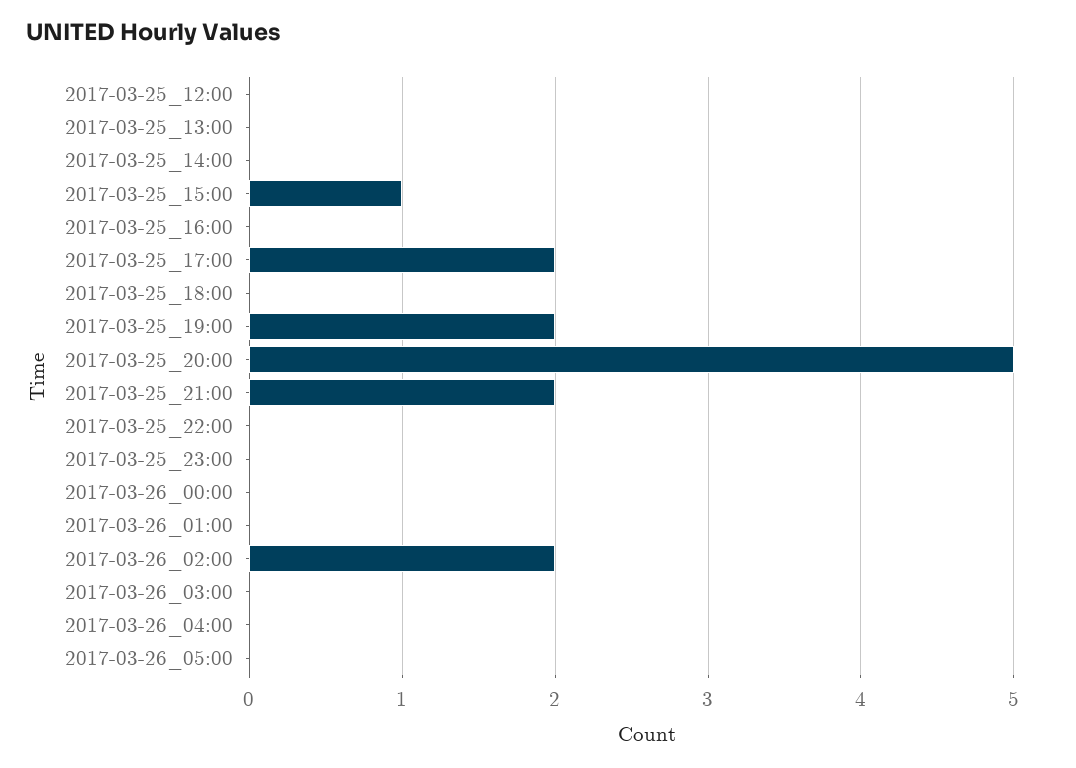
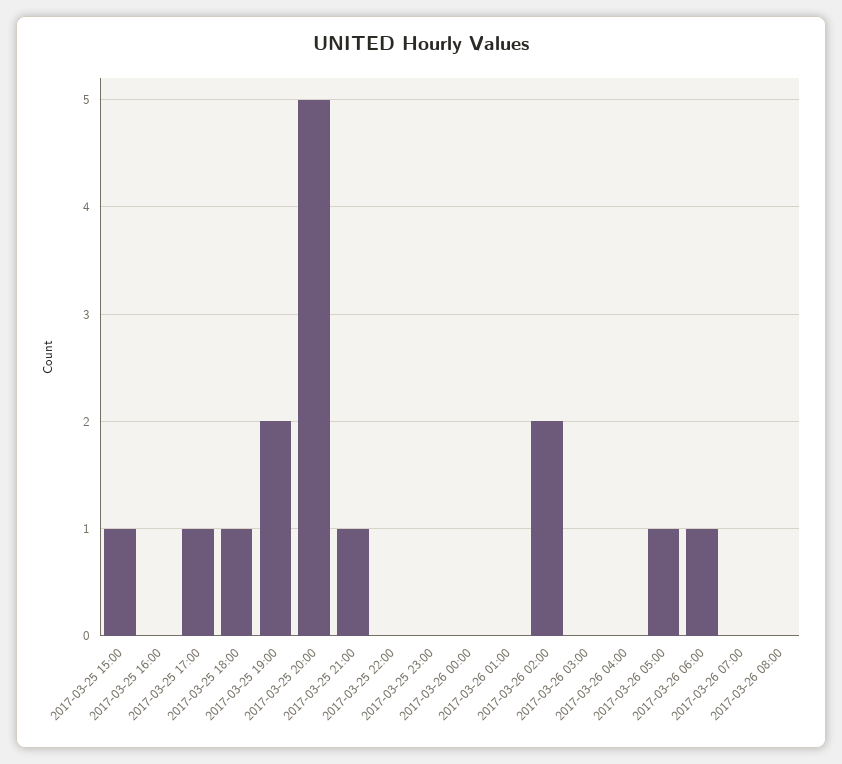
2017-03-25_12:00: 0 -> none
2017-03-25_13:00: 0 -> none
2017-03-25_14:00: 0 -> none
2017-03-25_17:00: 2 -> 1
2017-03-25_18:00: 0 -> 1
2017-03-25_21:00: 2 -> 1
2017-03-26_05:00: 0 -> 1
2017-03-26 06:00: none -> 1
2017-03-26 07:00: none -> 0
2017-03-26 08:00: none -> 0

